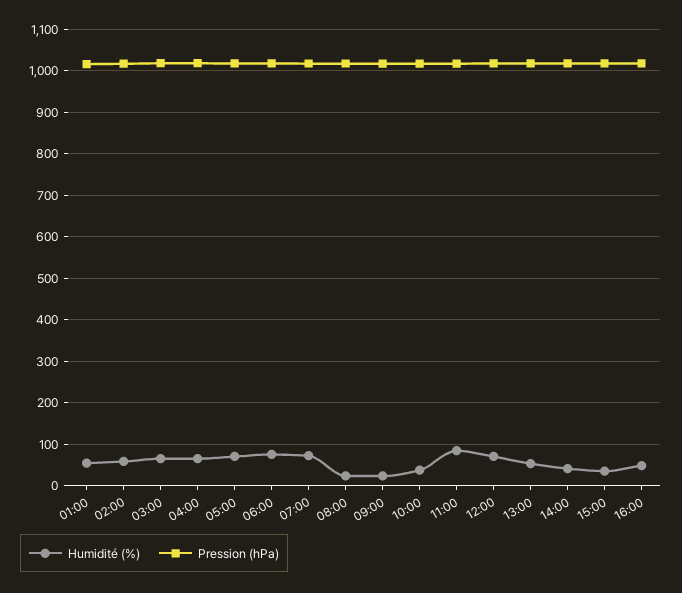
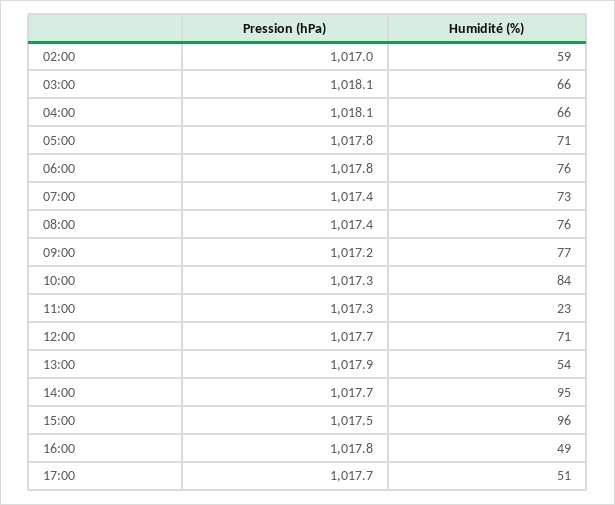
Humidité (%), 01:00: 60 -> none
Pression (hPa), 01:00: 1020 -> none
Humidité (%), 08:00: 20 -> 76
Humidité (%), 09:00: 20 -> 77
Humidité (%), 10:00: 40 -> 84
Humidité (%), 11:00: 80 -> 23
Humidité (%), 14:00: 40 -> 95
Humidité (%), 15:00: 40 -> 96
Pression (hPa), 17:00: none -> 1017.7
Humidité (%), 17:00: none -> 51

